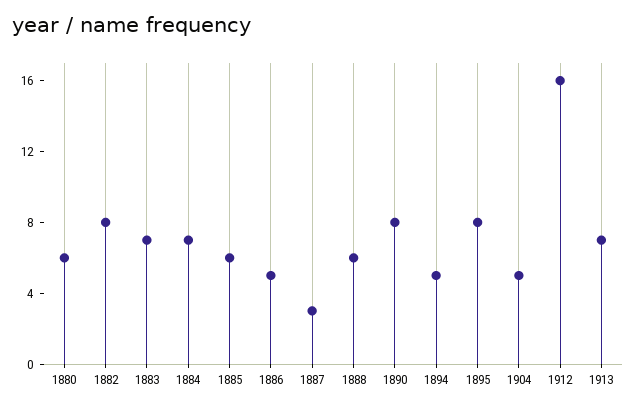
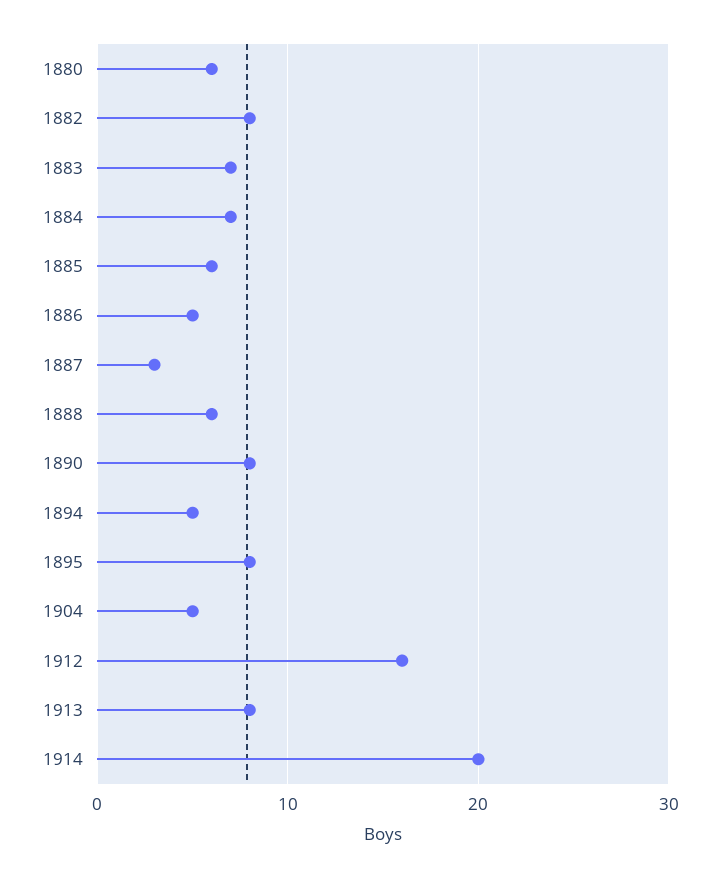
1913: 7 -> 8
1914: none -> 20

